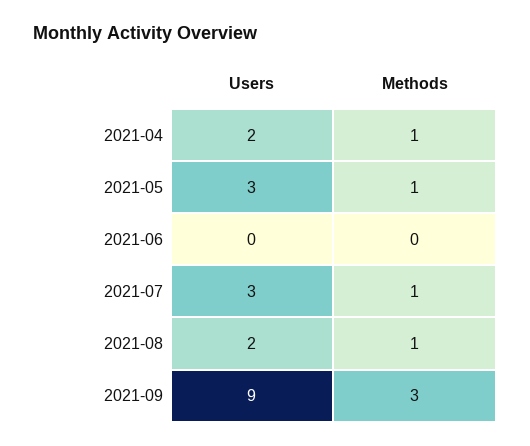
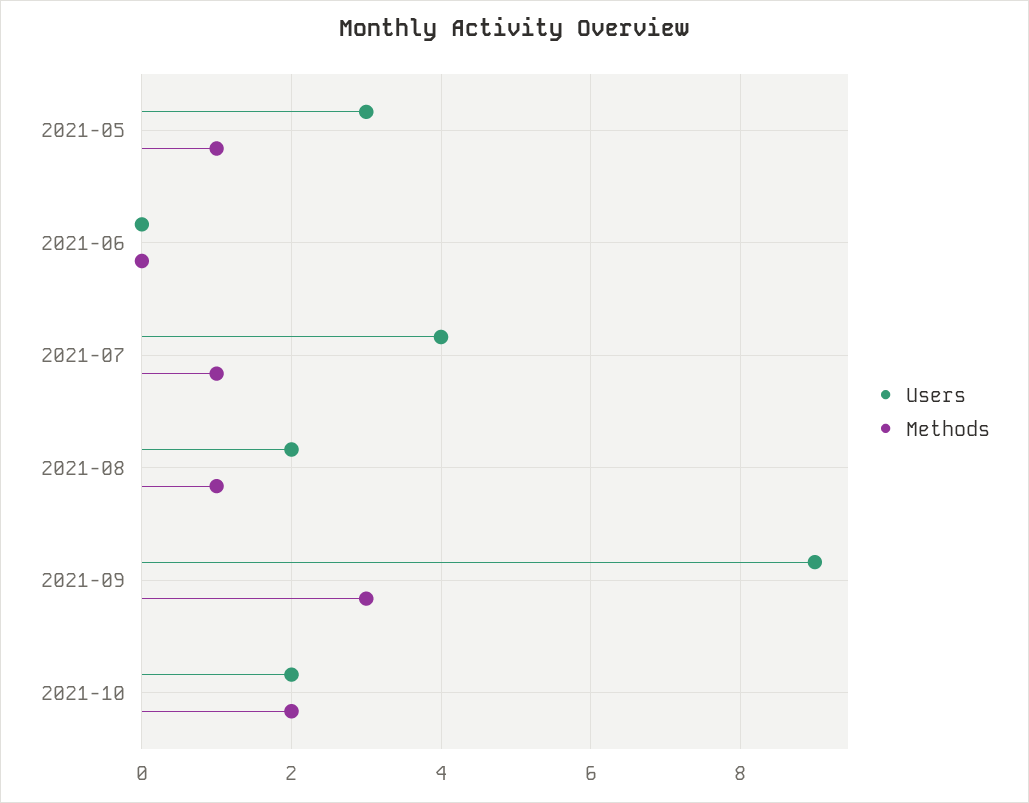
Users, 2021-04: 2 -> none
Methods, 2021-04: 1 -> none
Users, 2021-07: 3 -> 4
Users, 2021-10: none -> 2
Methods, 2021-10: none -> 2

